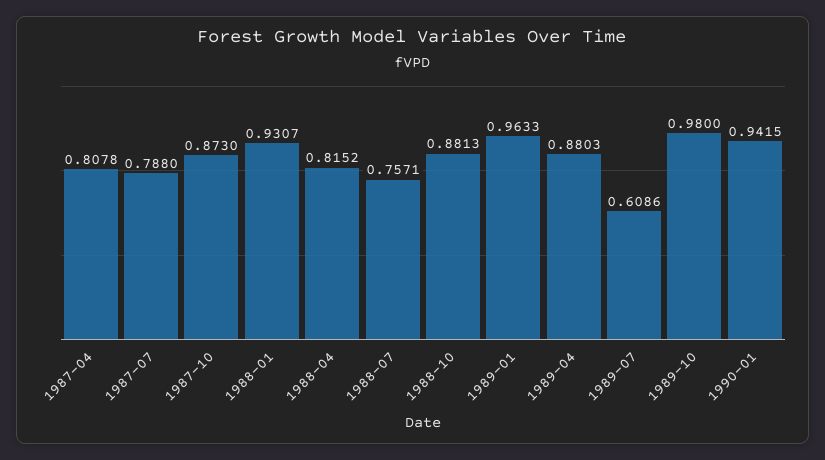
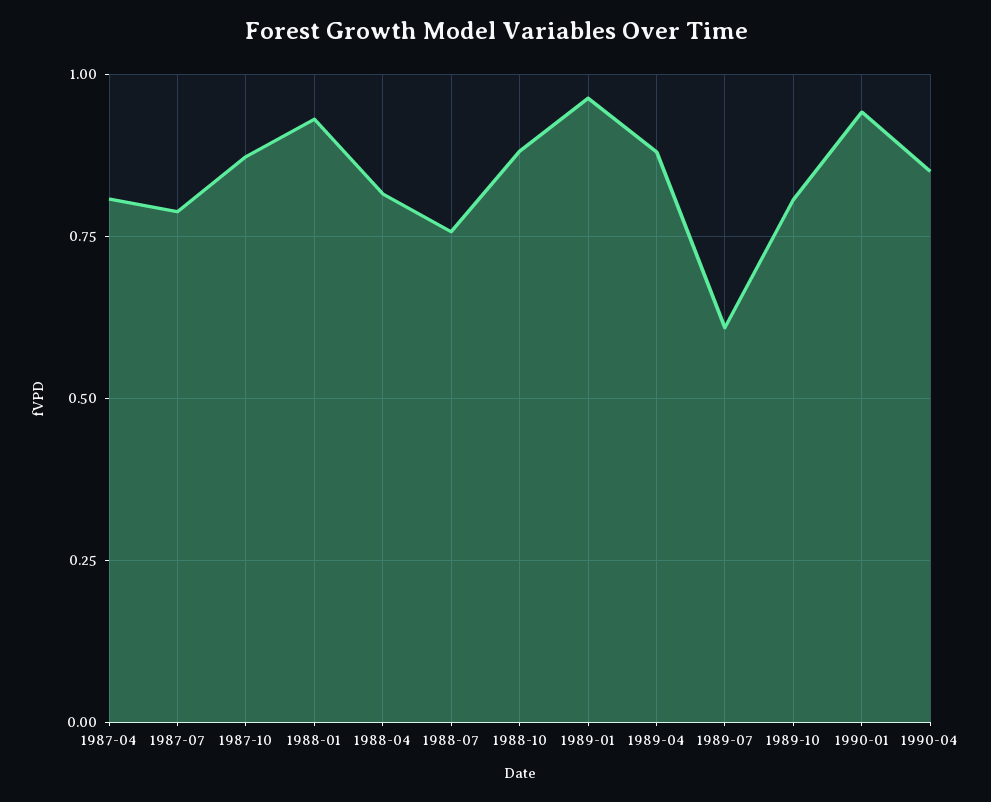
1989-10: 0.98 -> 0.8
1990-04: none -> 0.85

